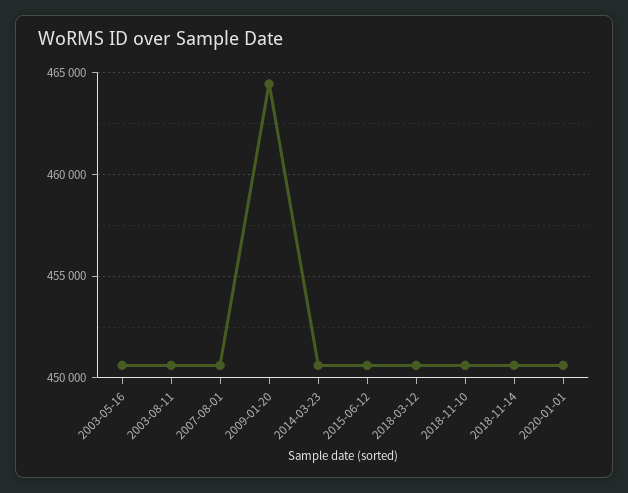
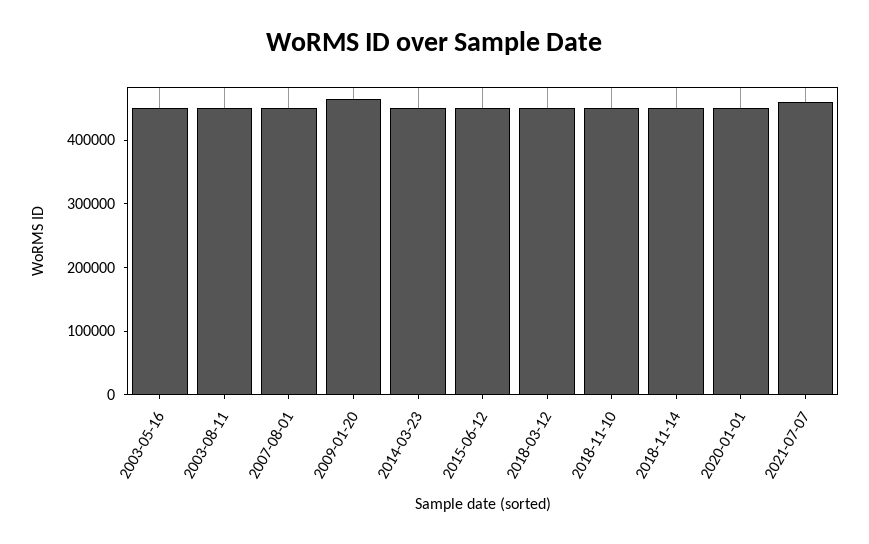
2021-07-07: none -> 460000

